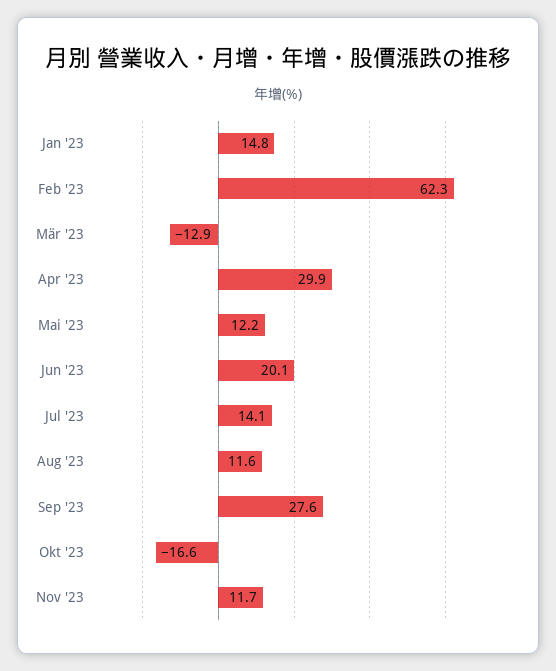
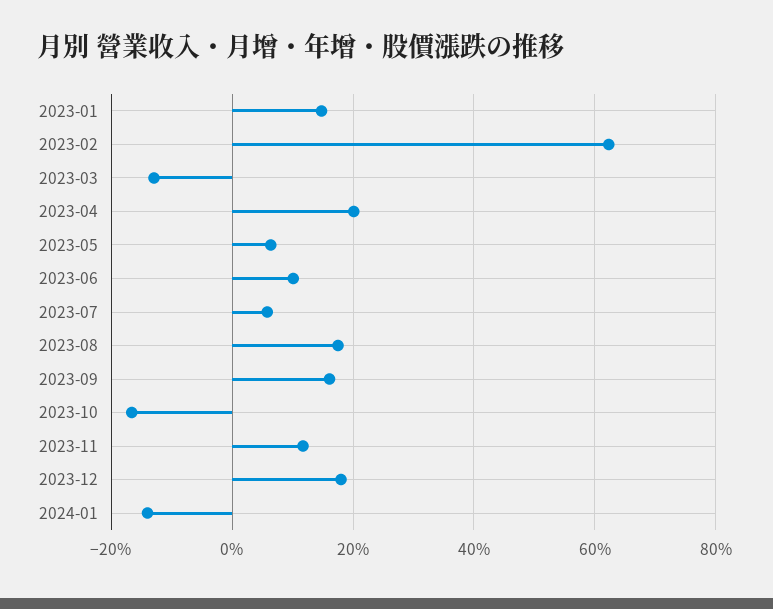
Apr '23: 29.9 -> 20
Mai '23: 12.2 -> 6
Jun '23: 20.1 -> 10
Jul '23: 14.1 -> 6
Aug '23: 11.6 -> 18
Sep '23: 27.6 -> 16
2023-12: none -> 18
2024-01: none -> -14

